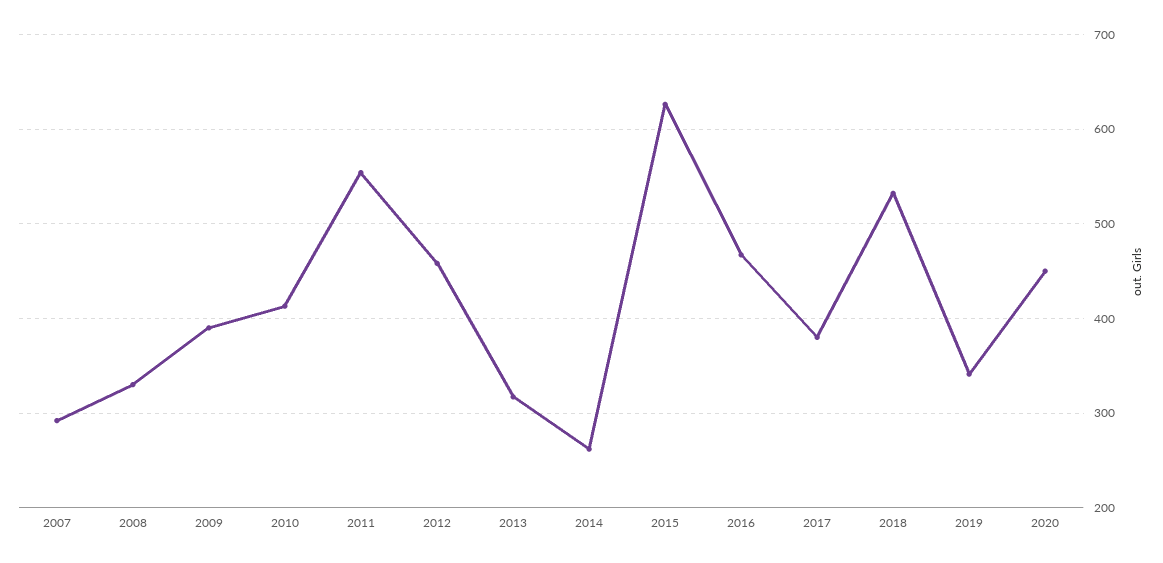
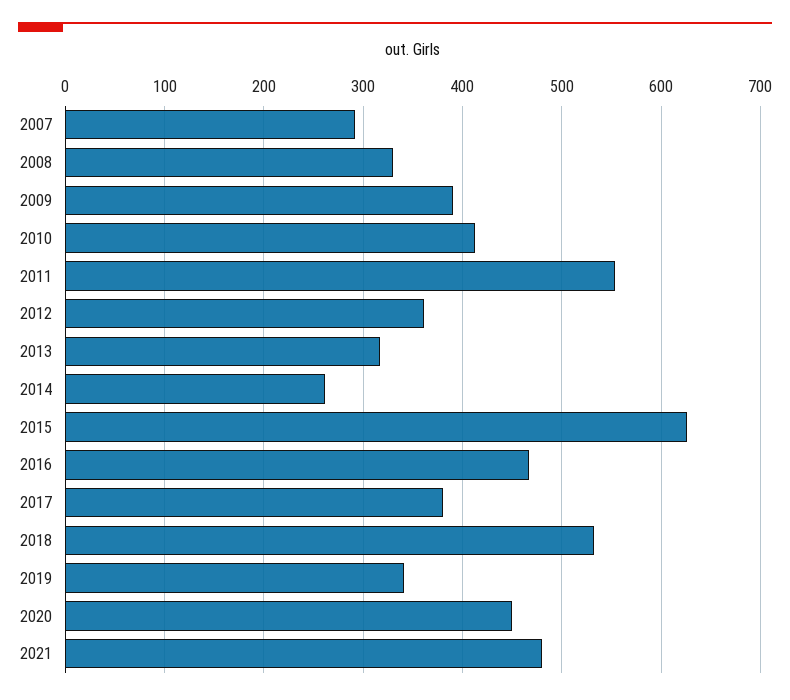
2012: 460 -> 360
2021: none -> 480

